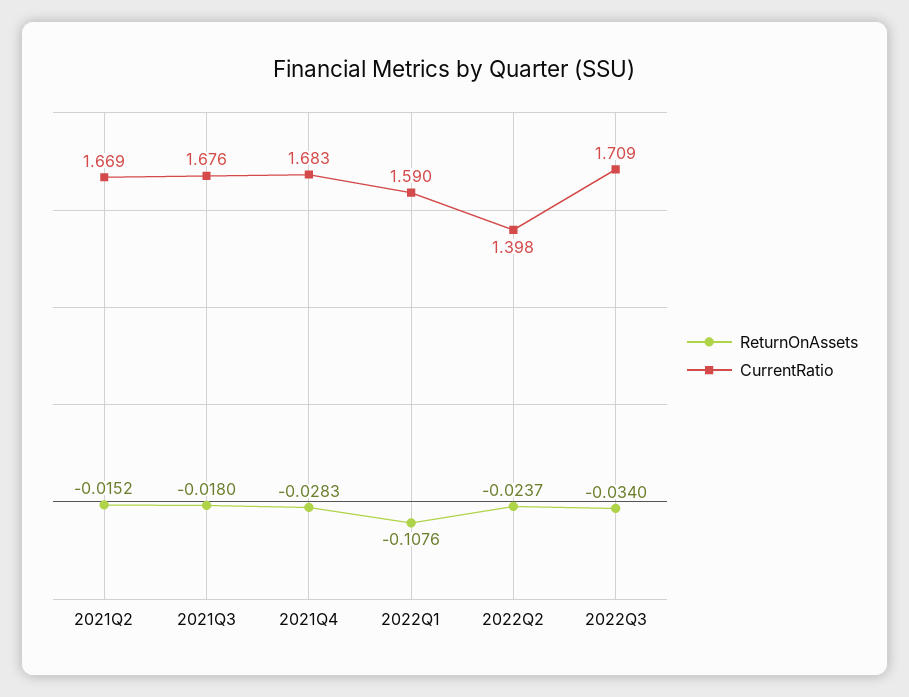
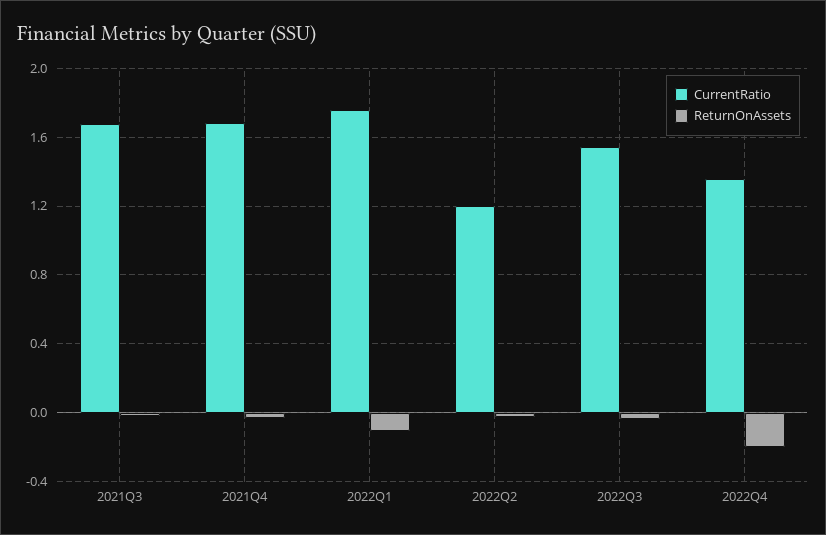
ReturnOnAssets, 2021Q2: -0.0152 -> none
CurrentRatio, 2021Q2: 1.669 -> none
CurrentRatio, 2022Q1: 1.59 -> 1.75
CurrentRatio, 2022Q2: 1.398 -> 1.2
CurrentRatio, 2022Q3: 1.709 -> 1.55
CurrentRatio, 2022Q4: none -> 1.35
ReturnOnAssets, 2022Q4: none -> -0.2

